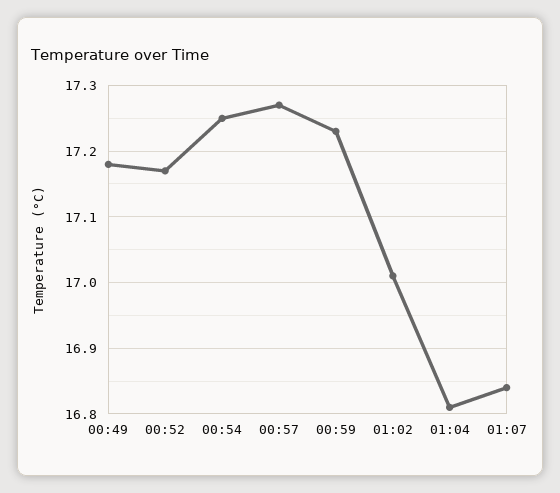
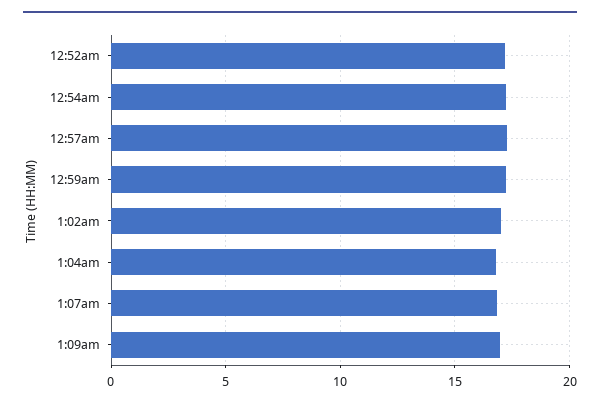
00:49: 17.18 -> none
1:09am: none -> 17

